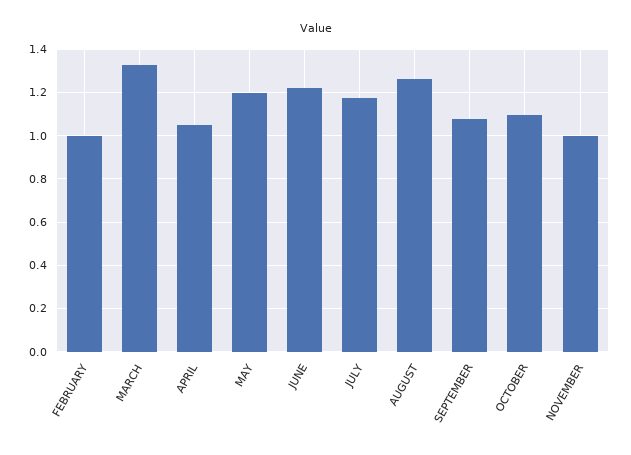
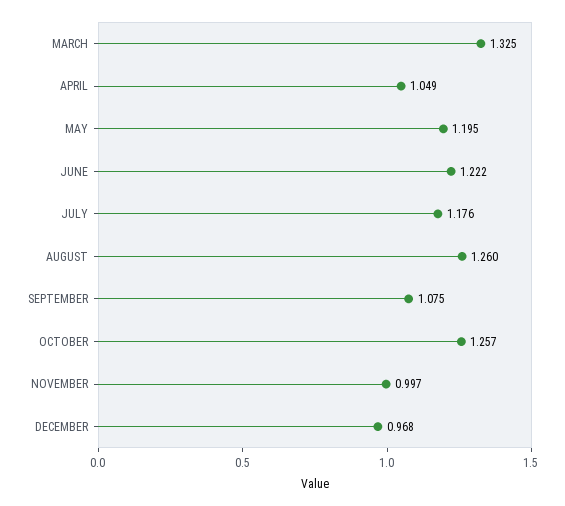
FEBRUARY: 1 -> none
OCTOBER: 1.1 -> 1.257
DECEMBER: none -> 0.968

